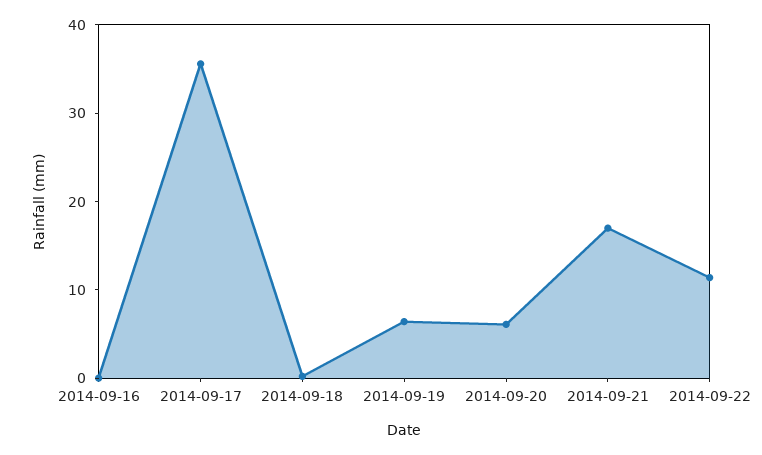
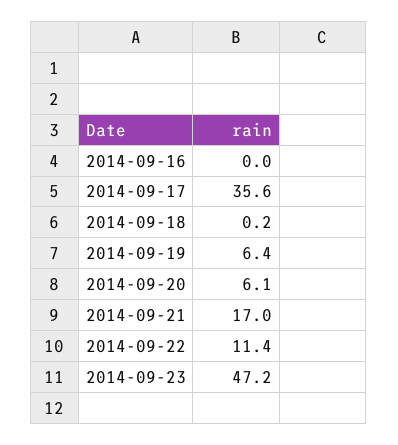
2014-09-23: none -> 47.2

